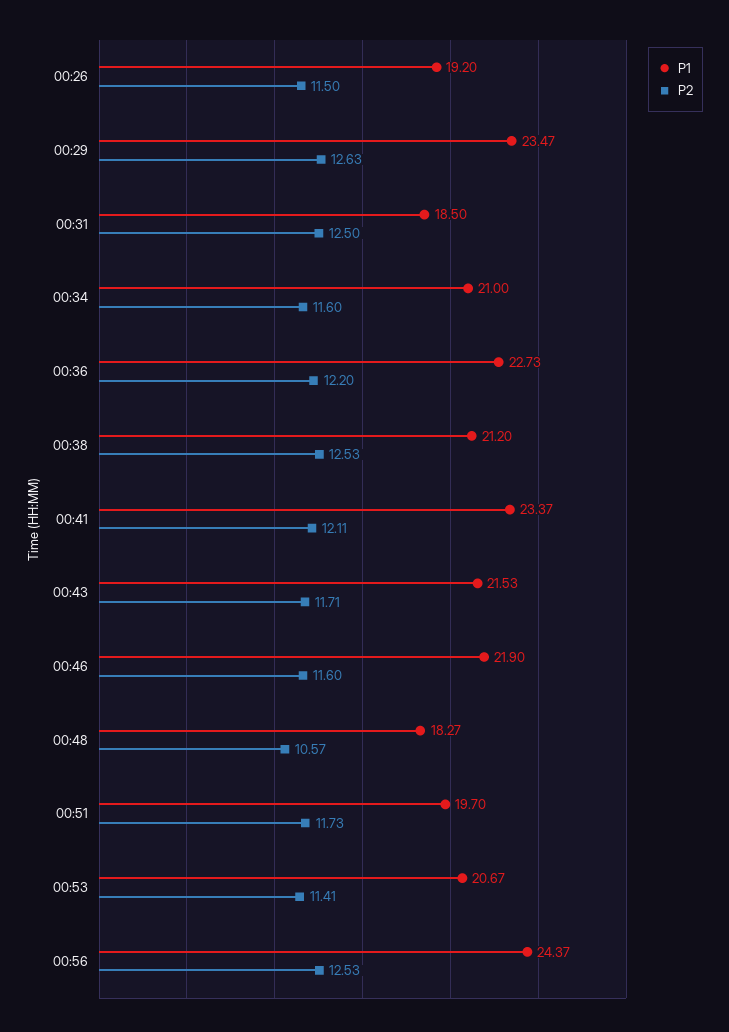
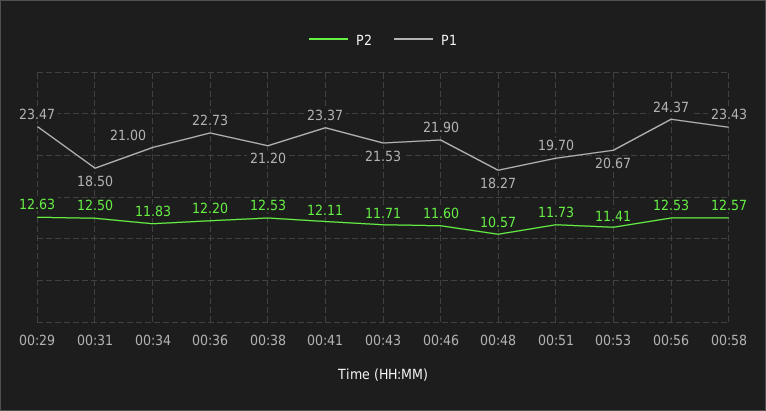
P1, 00:26: 19.2 -> none
P2, 00:26: 11.5 -> none
P2, 00:34: 11.6 -> 11.83
P2, 00:58: none -> 12.57
P1, 00:58: none -> 23.43

